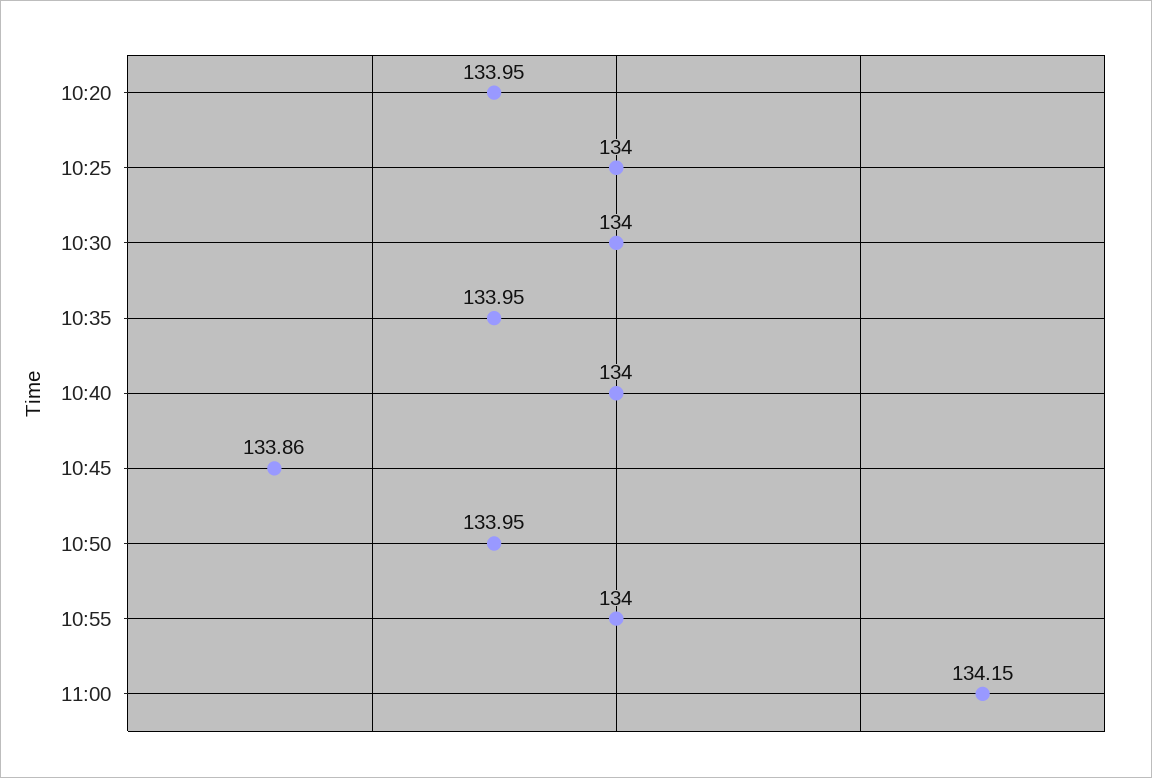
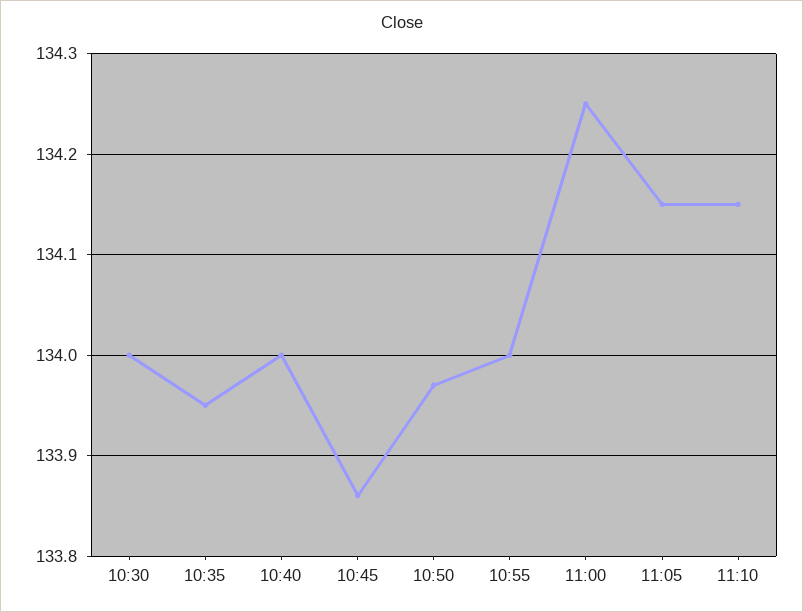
10:20: 133.95 -> none
10:25: 134 -> none
10:50: 133.95 -> 133.97
11:00: 134.15 -> 134.25
11:05: none -> 134.15
11:10: none -> 134.15

